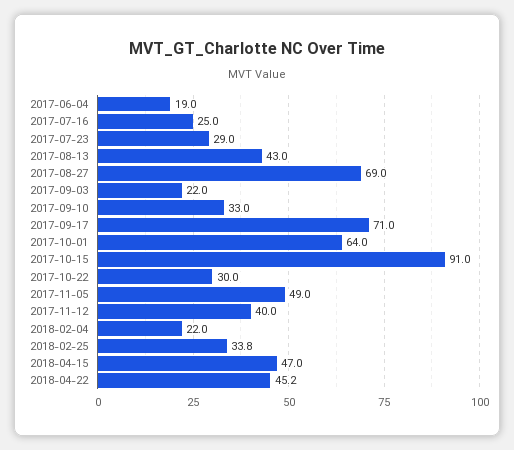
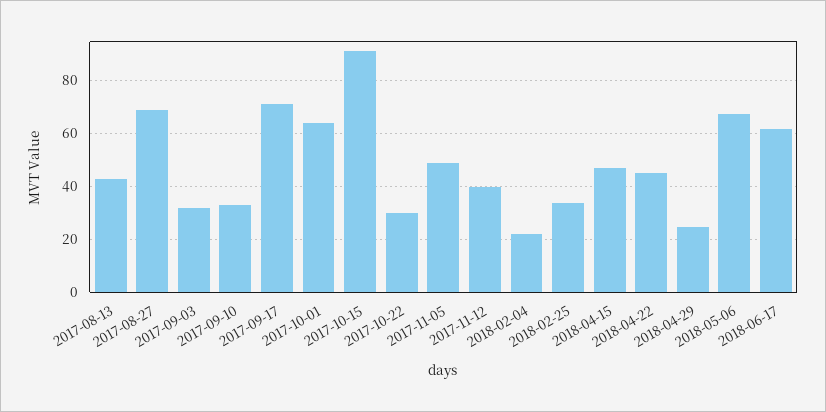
2017-06-04: 19 -> none
2017-07-16: 25 -> none
2017-07-23: 29 -> none
2017-09-03: 22 -> 32.5
2018-04-29: none -> 25
2018-05-06: none -> 67.5
2018-06-17: none -> 62.5

